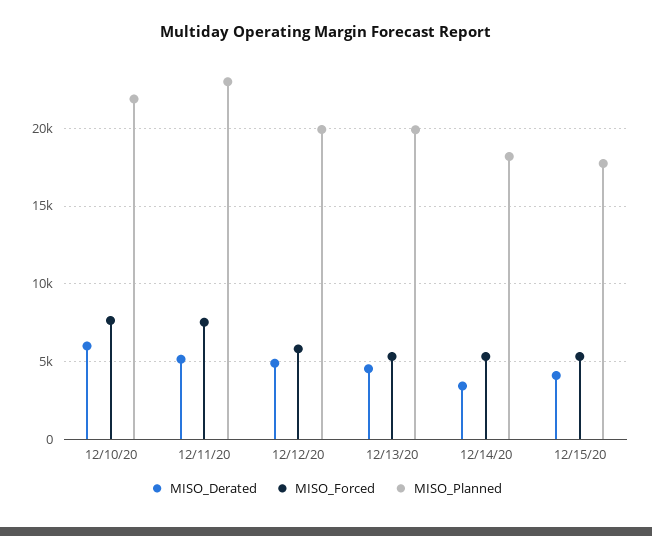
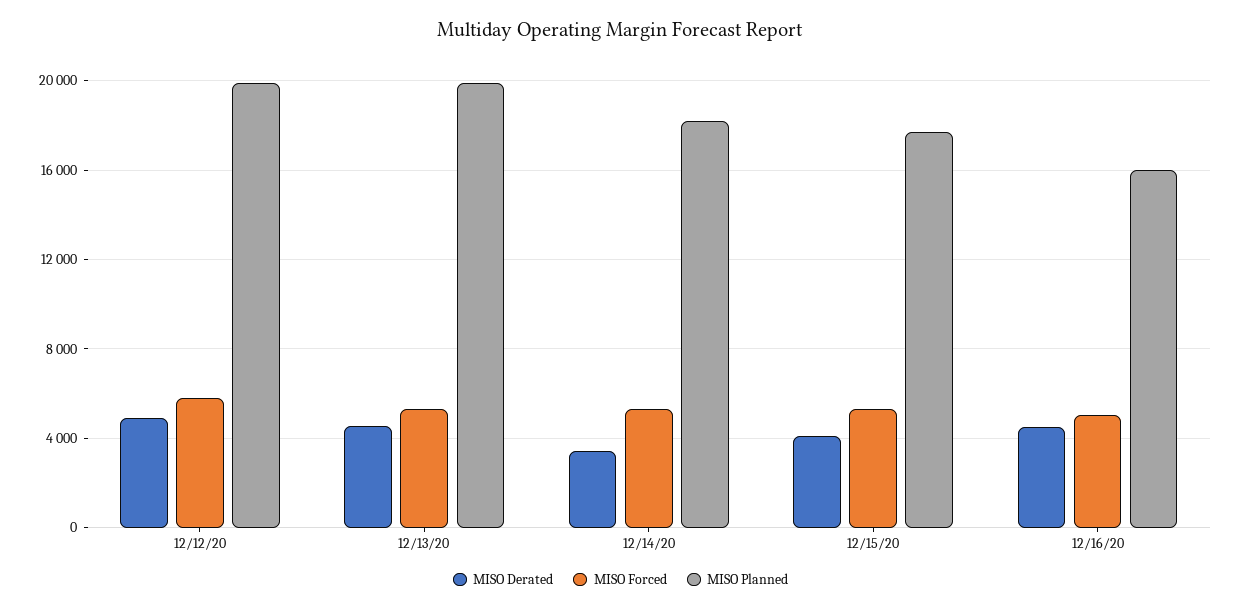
MISO_Derated, 12/10/20: 6000 -> none
MISO_Forced, 12/10/20: 7500 -> none
MISO_Planned, 12/10/20: 22000 -> none
MISO_Derated, 12/11/20: 5000 -> none
MISO_Forced, 12/11/20: 7500 -> none
MISO_Planned, 12/11/20: 23000 -> none
MISO_Derated, 12/16/20: none -> 4500
MISO_Forced, 12/16/20: none -> 5000
MISO_Planned, 12/16/20: none -> 16000

